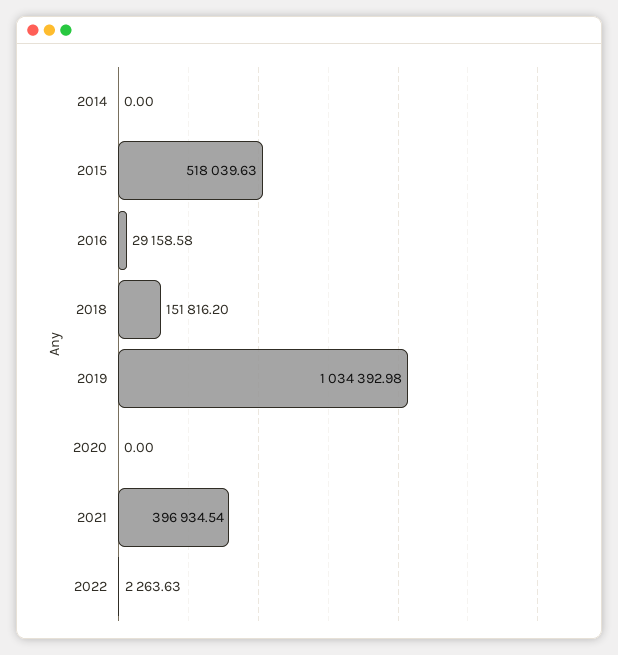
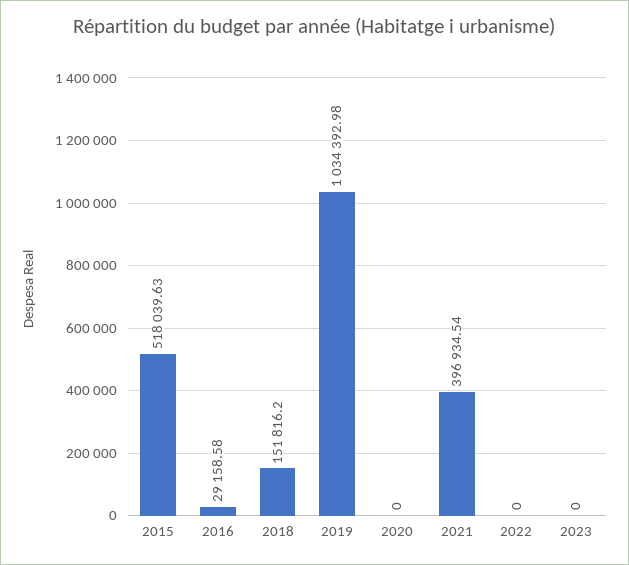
2014: 0 -> none
2022: 2263.63 -> 0
2023: none -> 0

